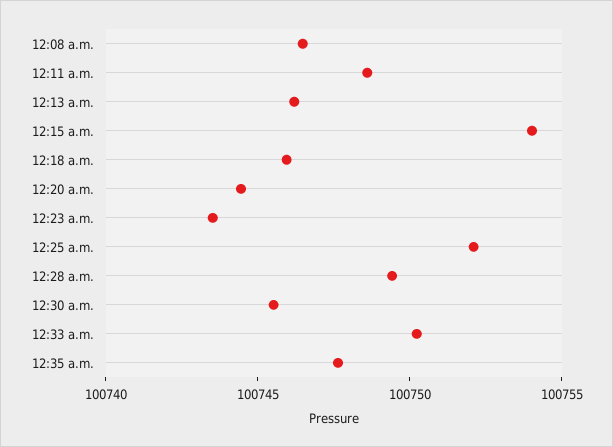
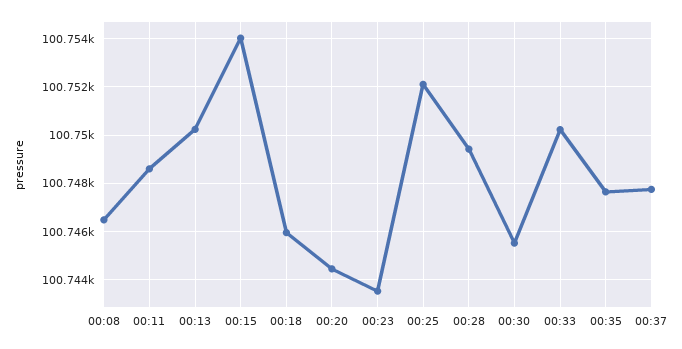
12:13 a.m.: 100746 -> 100750.25
00:37: none -> 100747.75

